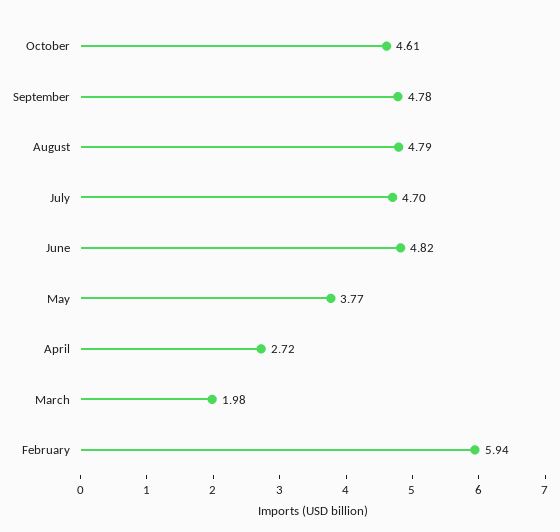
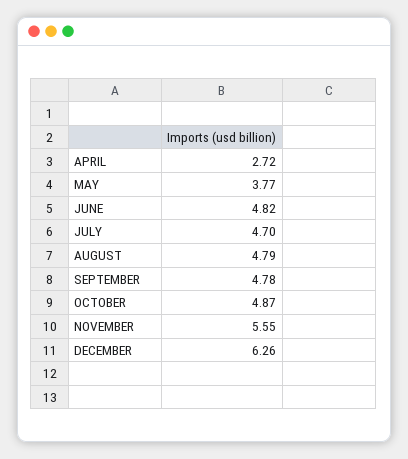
October: 4.61 -> 4.87
March: 1.98 -> none
February: 5.94 -> none
NOVEMBER: none -> 5.55
DECEMBER: none -> 6.26

